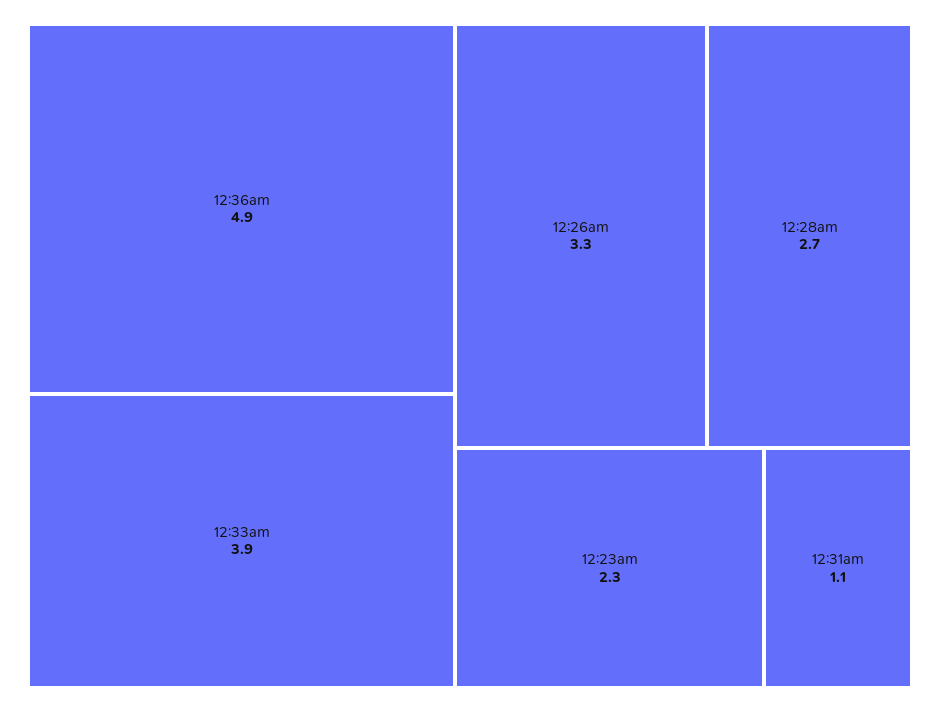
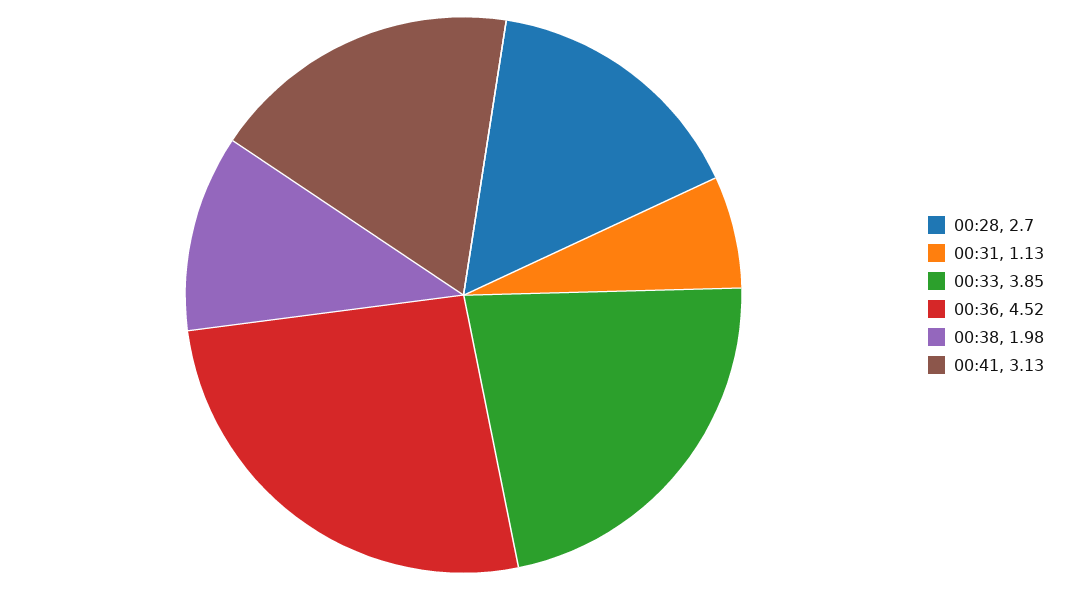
12:36am: 4.9 -> 4.52
12:26am: 3.3 -> none
12:23am: 2.3 -> none
00:38: none -> 1.98
00:41: none -> 3.13

